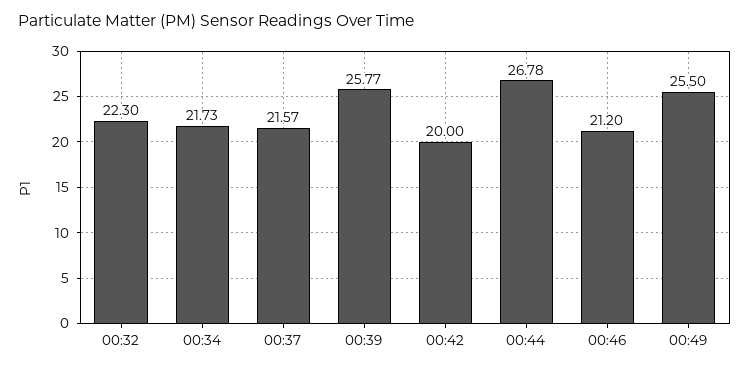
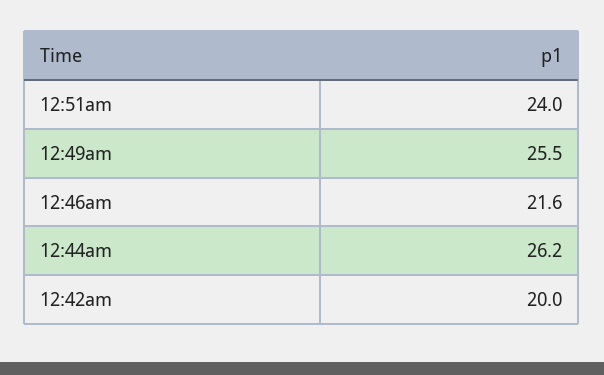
00:32: 22.3 -> none
00:34: 21.73 -> none
00:37: 21.57 -> none
00:39: 25.77 -> none
00:44: 26.78 -> 26.2
00:46: 21.2 -> 21.6
12:51am: none -> 24

